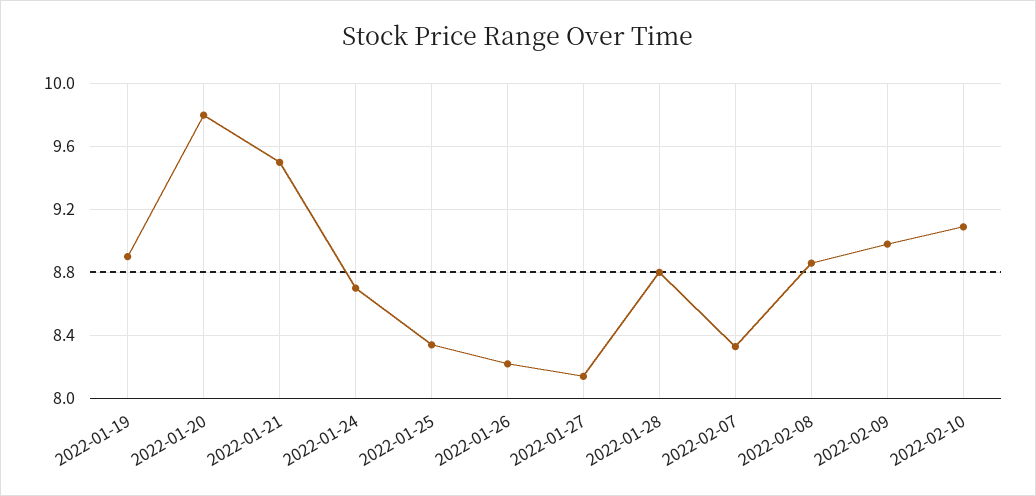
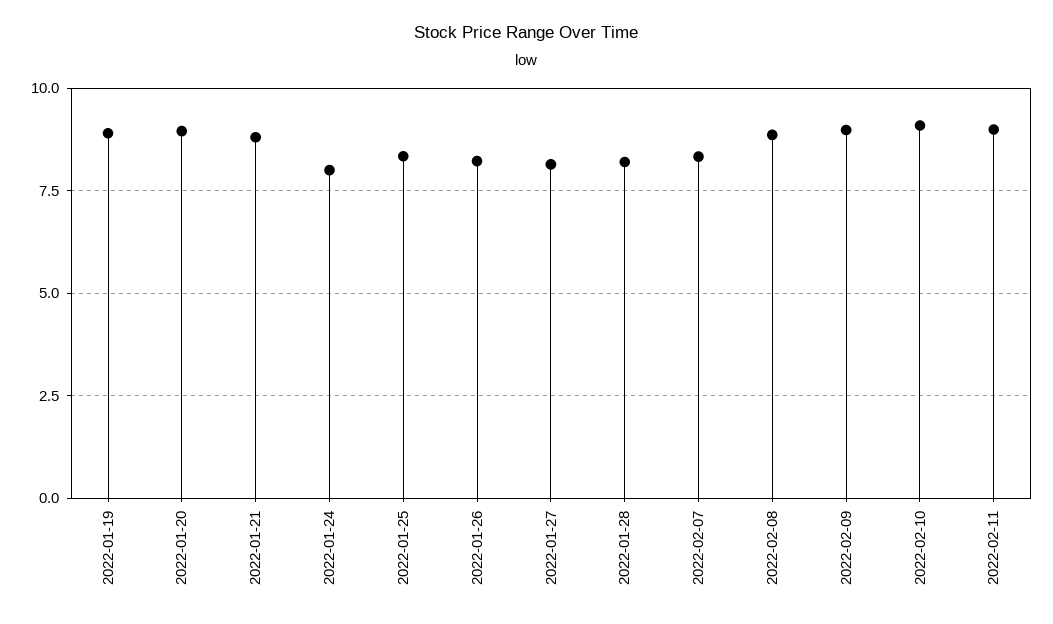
2022-01-20: 9.8 -> 9
2022-01-21: 9.5 -> 8.75
2022-01-24: 8.7 -> 8
2022-01-28: 8.8 -> 8.25
2022-02-11: none -> 9

